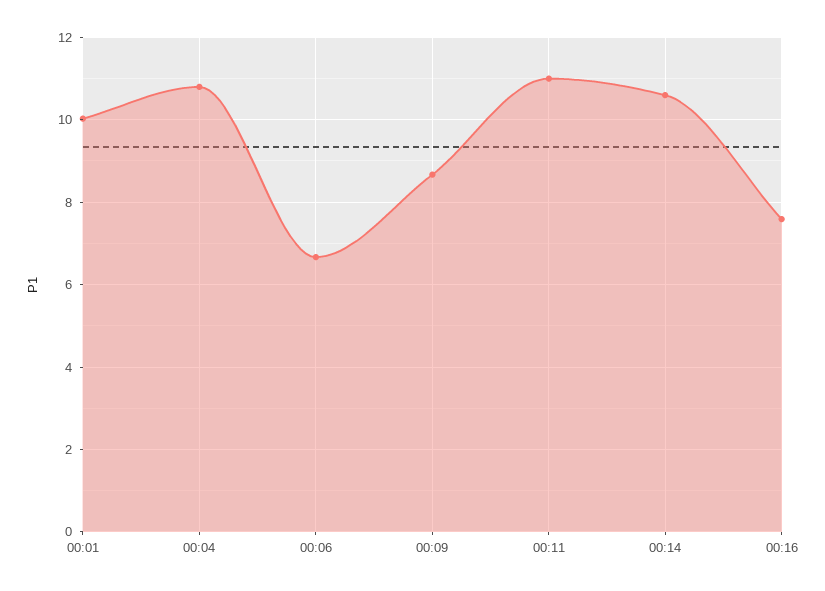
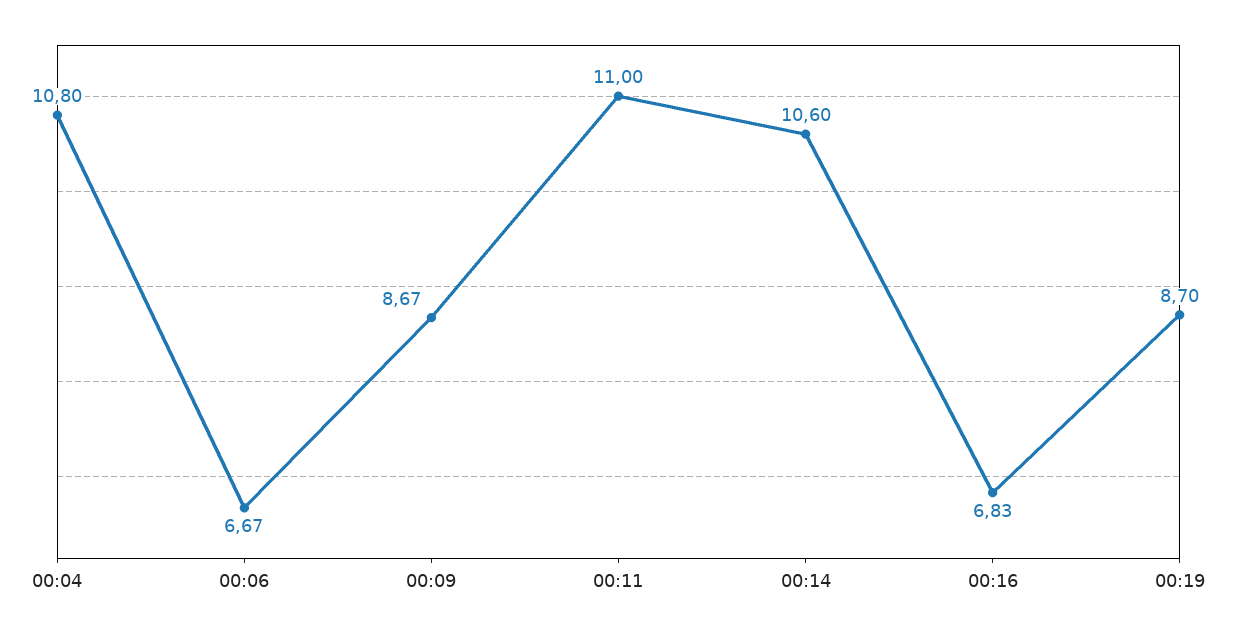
00:01: 10 -> none
00:16: 7.6 -> 6.83
00:19: none -> 8.7

